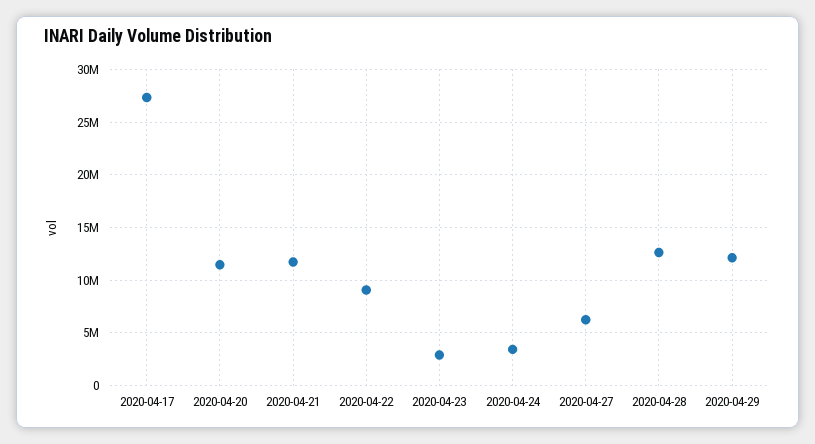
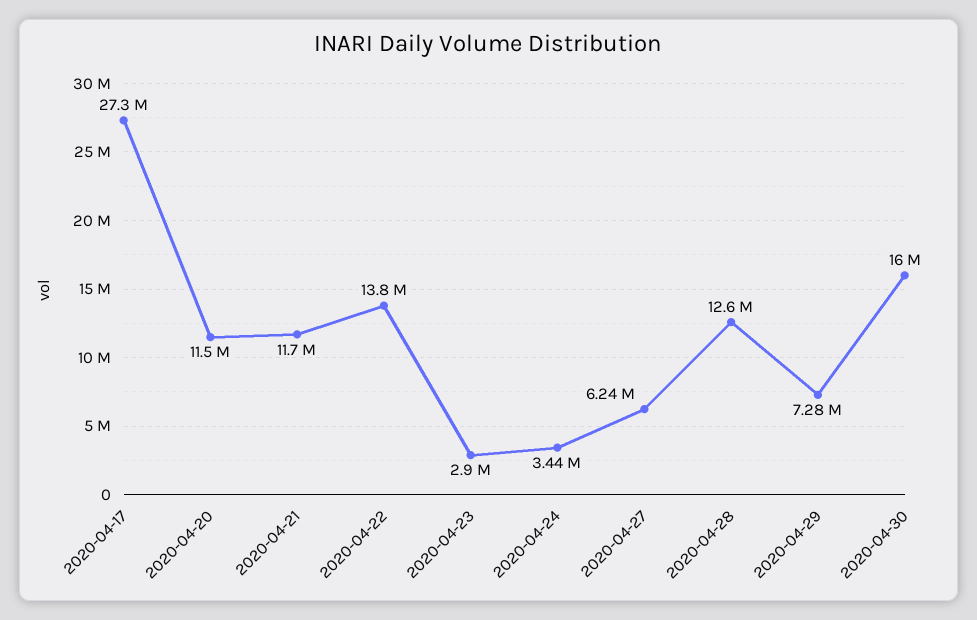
2020-04-22: 9000000 -> 13800000
2020-04-29: 12000000 -> 7280000
2020-04-30: none -> 16000000

